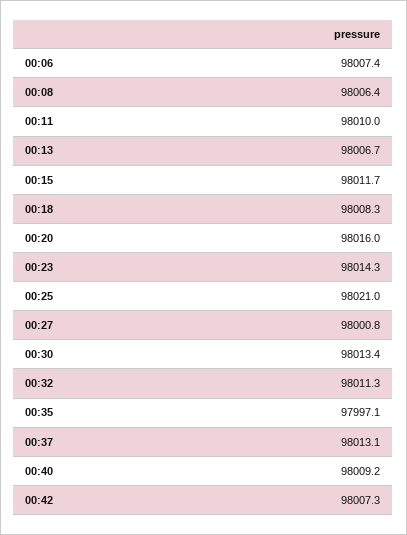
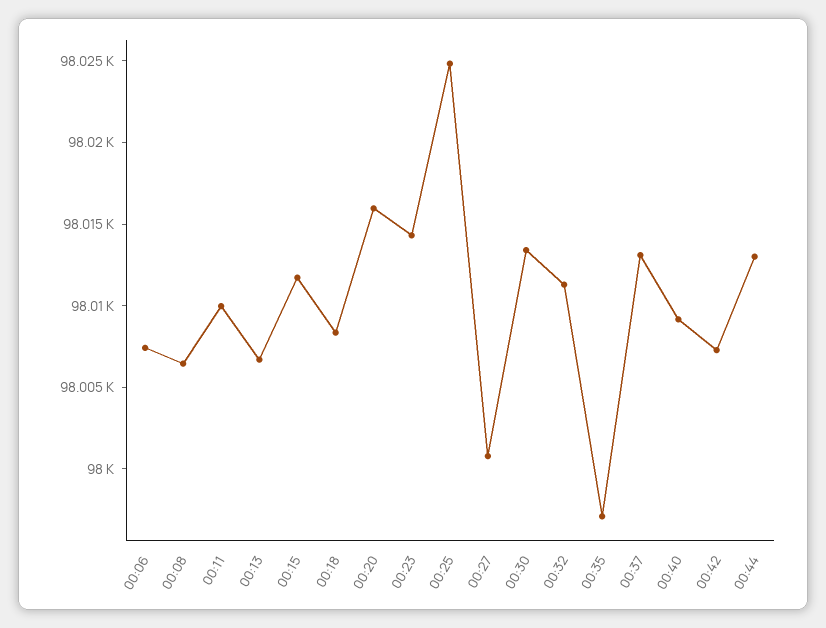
00:25: 98021 -> 98025
00:44: none -> 98013

